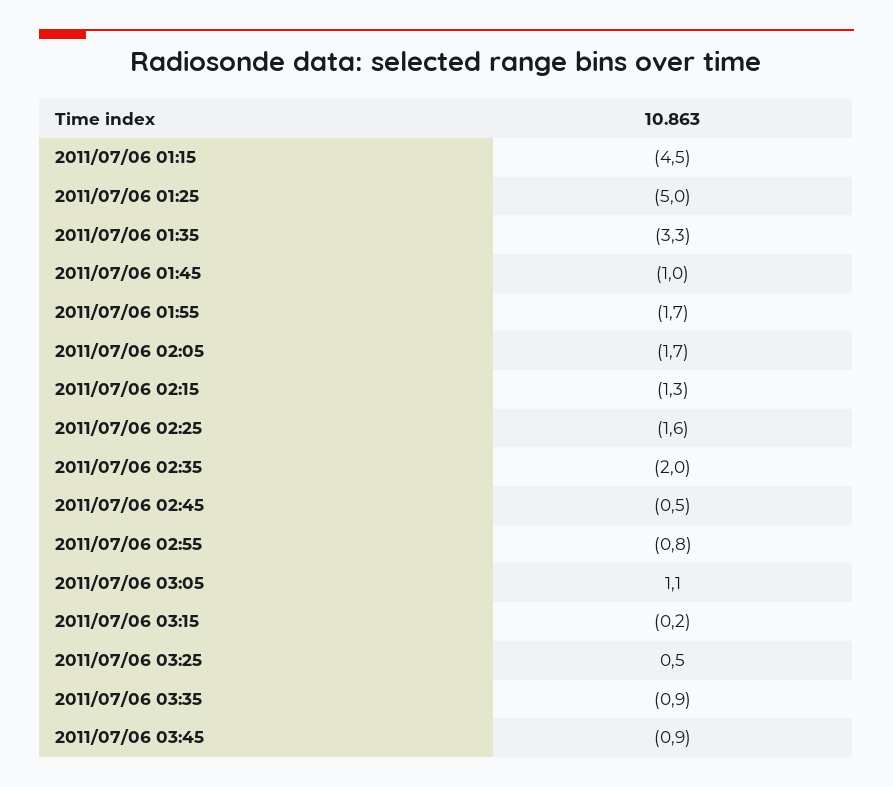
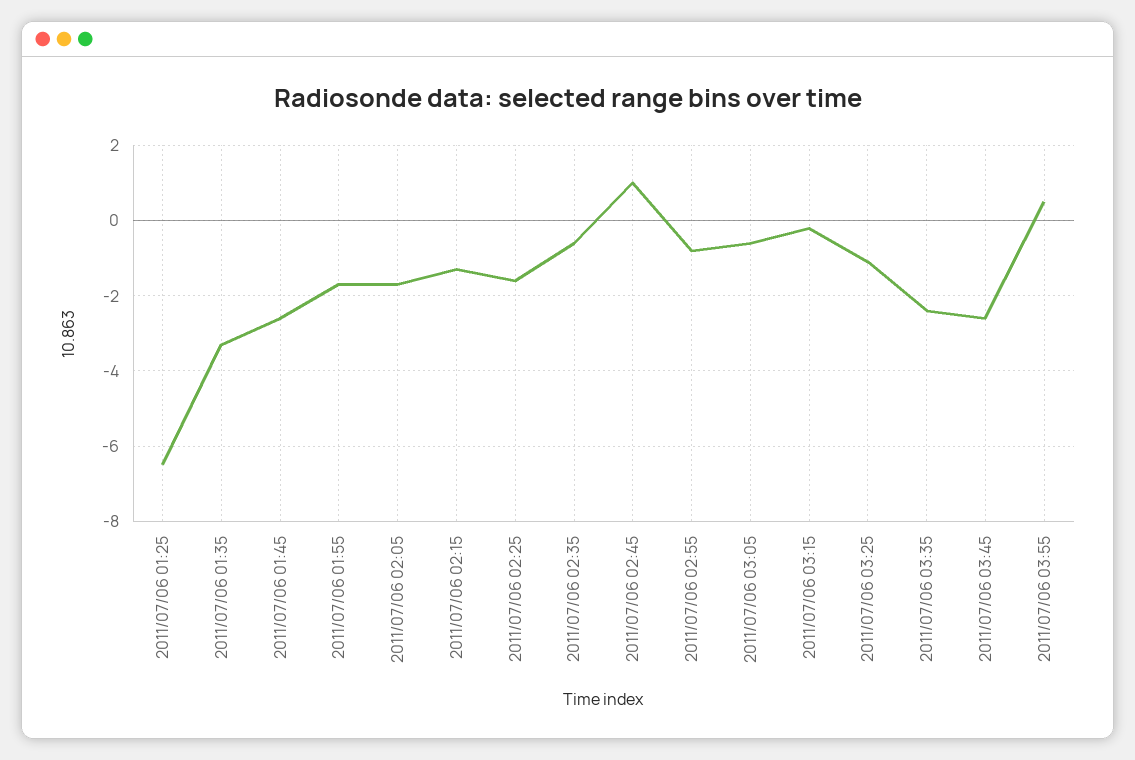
2011/07/06 01:15: -4.5 -> none
2011/07/06 01:25: -5 -> -6.5
2011/07/06 01:45: -1 -> -2.5
2011/07/06 02:35: -2 -> -0.5
2011/07/06 02:45: -0.5 -> 1
2011/07/06 03:05: 1.1 -> -0.5
2011/07/06 03:25: 0.5 -> -1
2011/07/06 03:35: -0.9 -> -2.5
2011/07/06 03:45: -0.9 -> -2.5
2011/07/06 03:55: none -> 0.5

